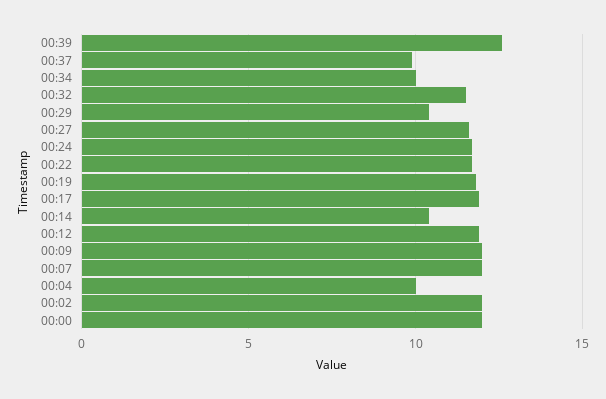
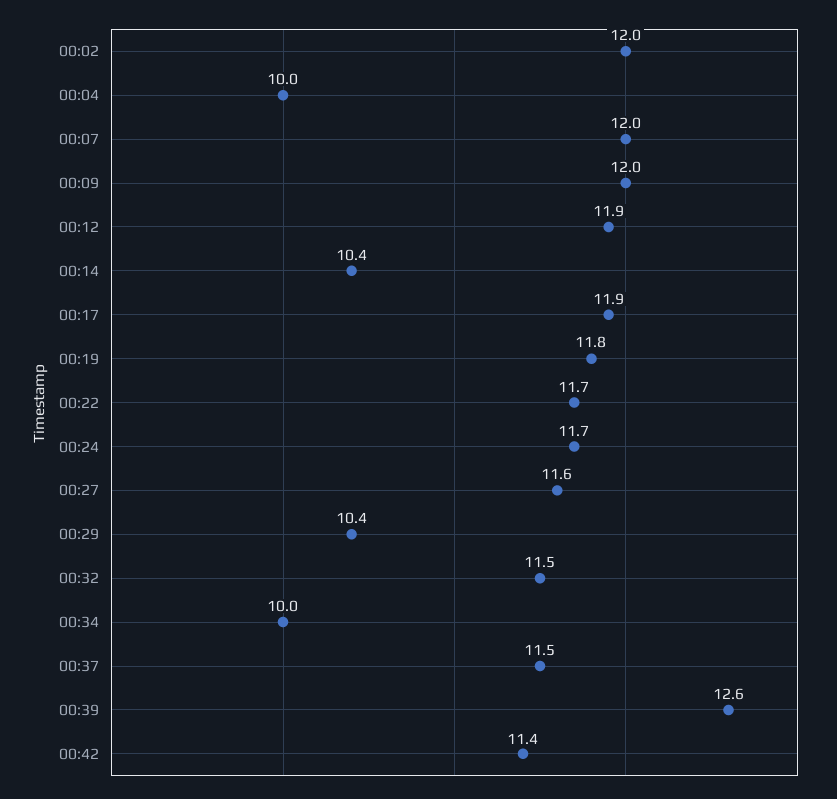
00:37: 10 -> 11.5
00:00: 12 -> none
00:42: none -> 11.4

